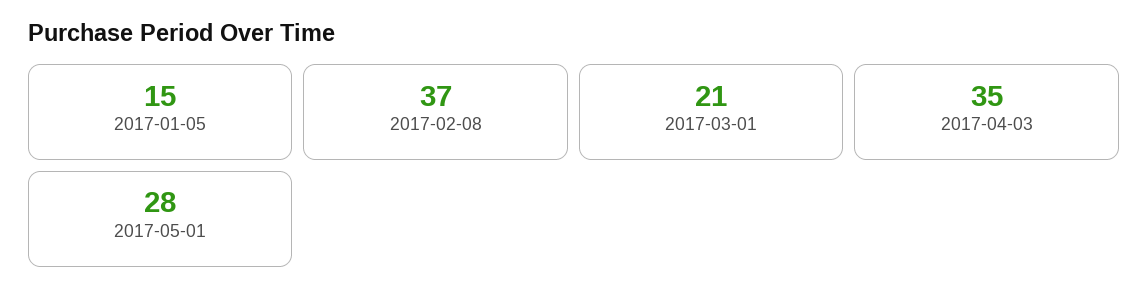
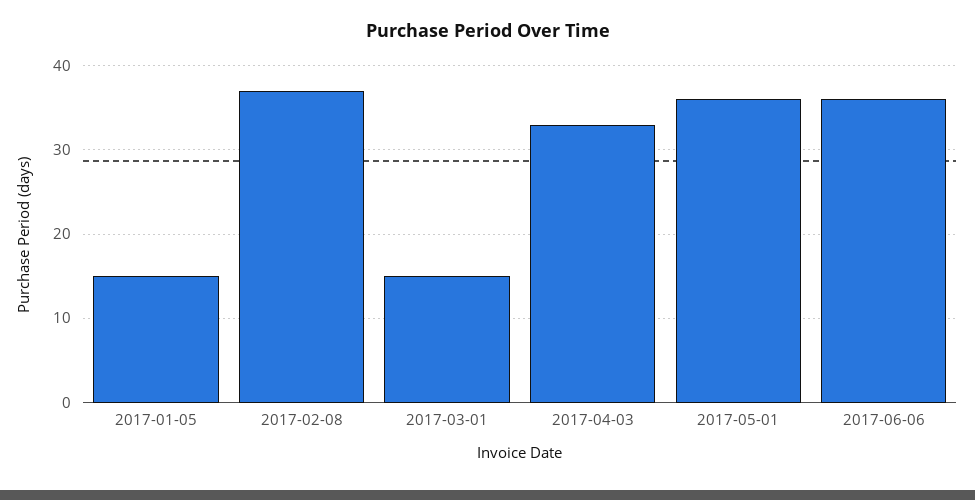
2017-03-01: 21 -> 15
2017-04-03: 35 -> 33
2017-05-01: 28 -> 36
2017-06-06: none -> 36

